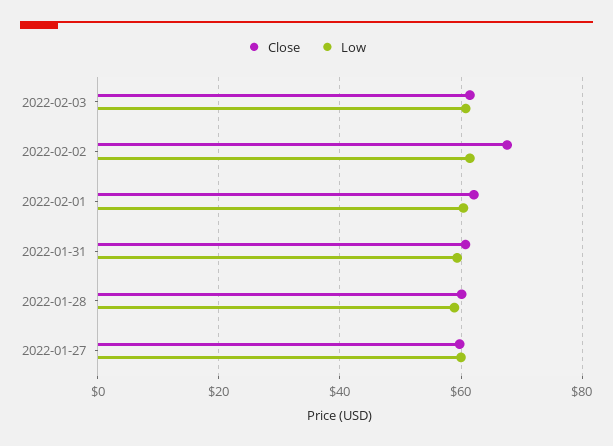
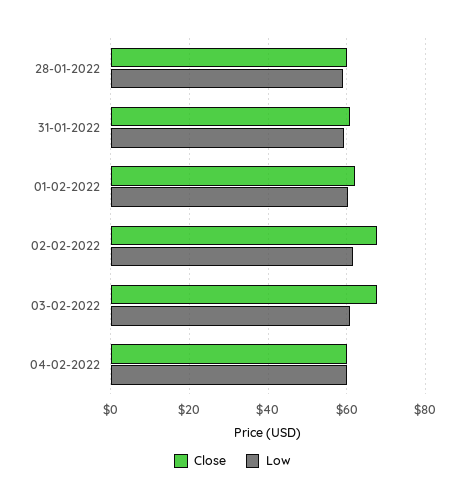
Close, 2022-02-03: 62 -> 68
Close, 2022-01-27: 60 -> none
Low, 2022-01-27: 60 -> none
Close, 04-02-2022: none -> 60
Low, 04-02-2022: none -> 60

